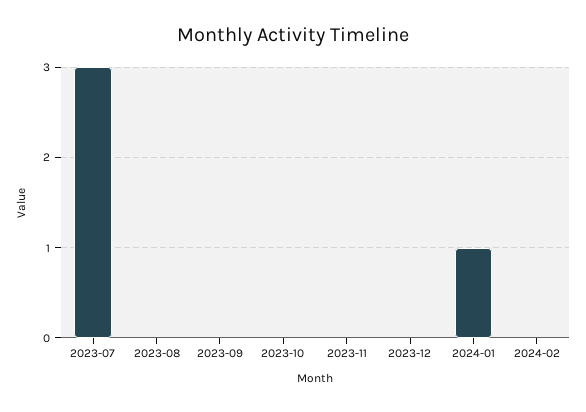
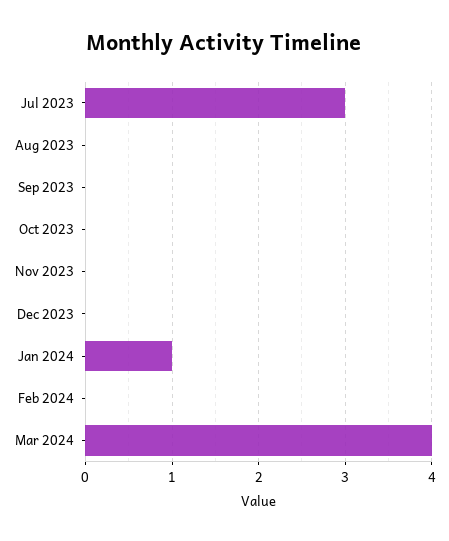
Mar 2024: none -> 4

